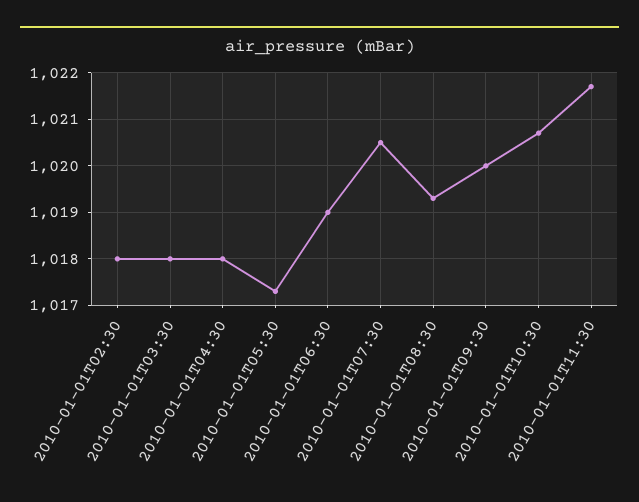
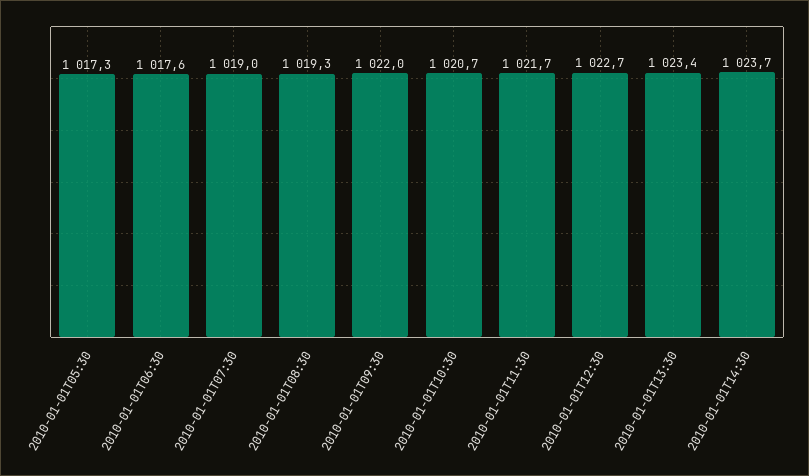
2010-01-01T02:30: 1018 -> none
2010-01-01T03:30: 1018 -> none
2010-01-01T04:30: 1018 -> none
2010-01-01T06:30: 1019 -> 1017.6
2010-01-01T07:30: 1020.5 -> 1019
2010-01-01T09:30: 1020 -> 1022
2010-01-01T12:30: none -> 1022.7
2010-01-01T13:30: none -> 1023.4
2010-01-01T14:30: none -> 1023.7

